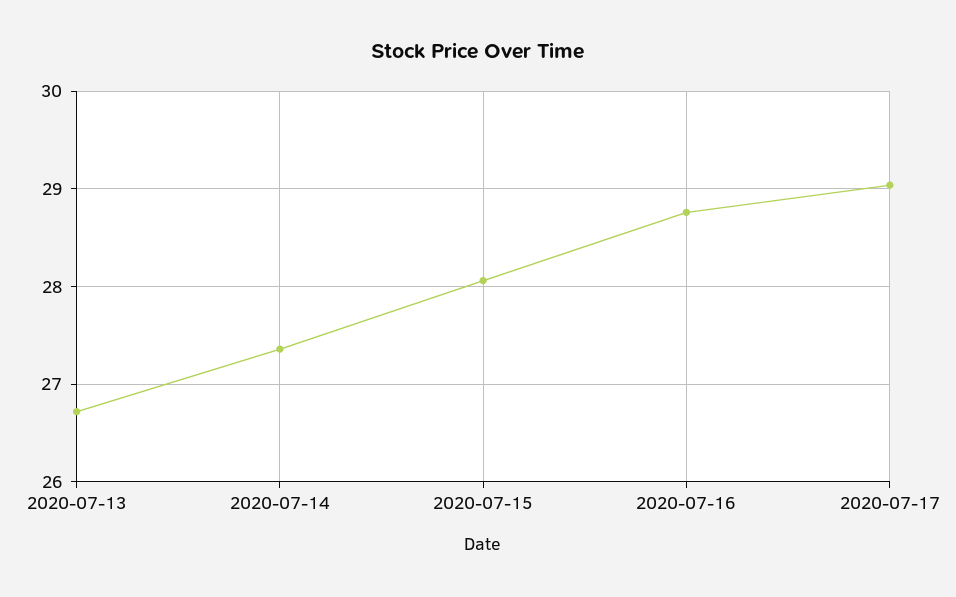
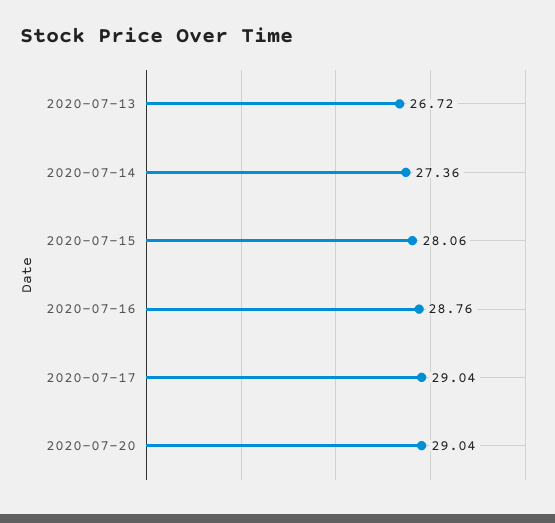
2020-07-20: none -> 29.04

